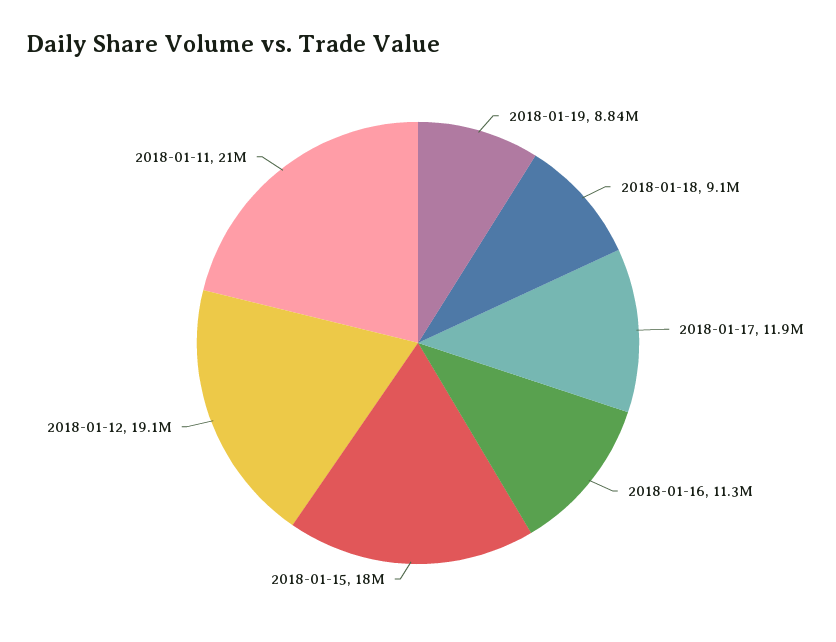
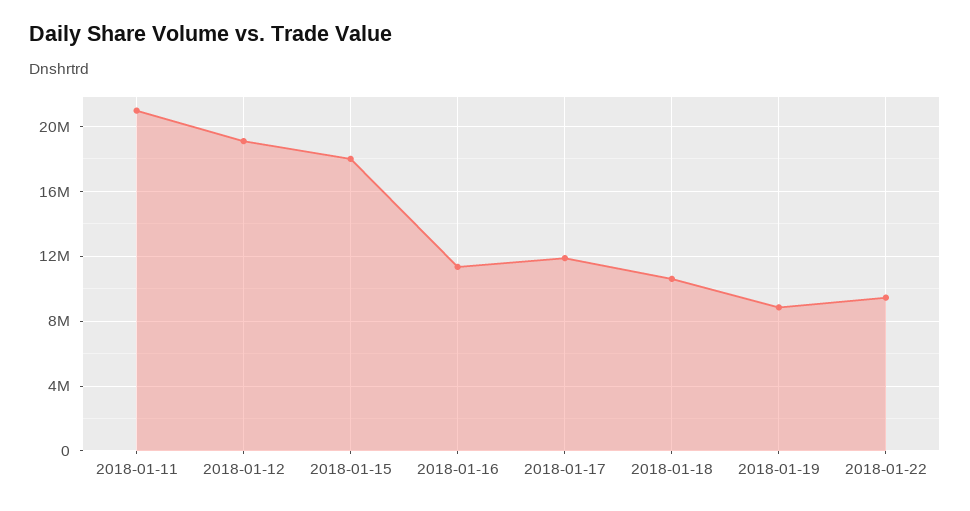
2018-01-18: 9100000 -> 10500000
2018-01-22: none -> 9500000

